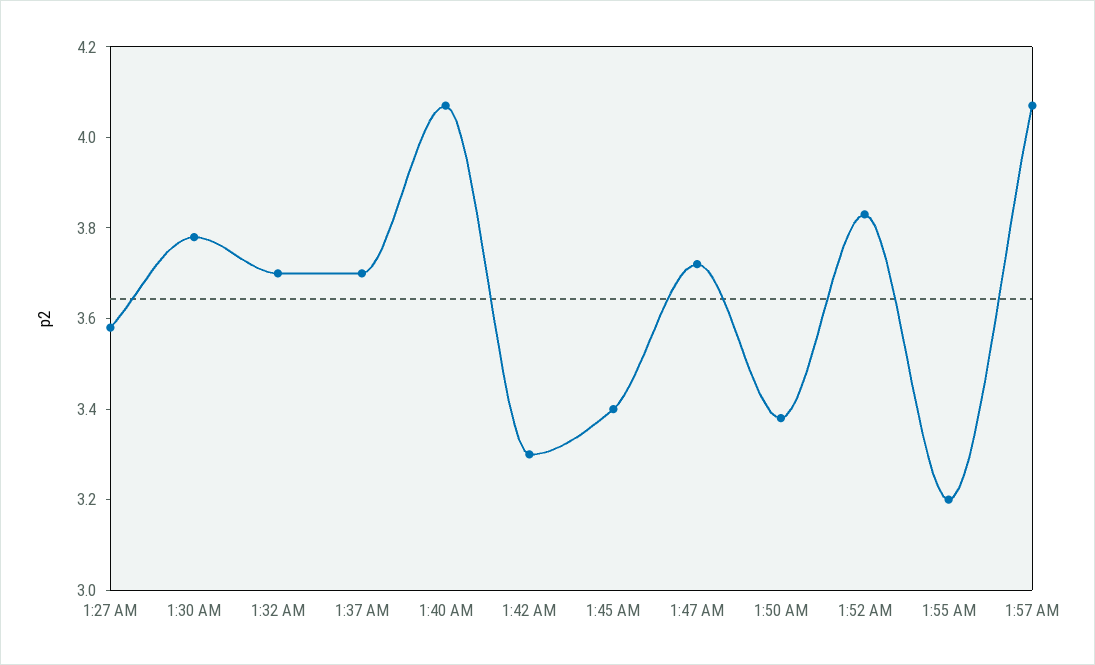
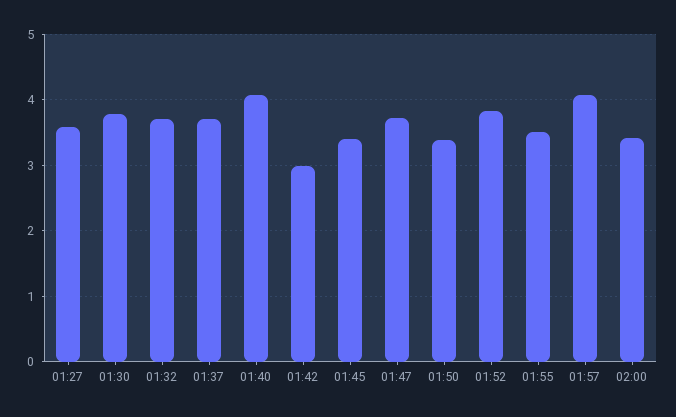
1:42 AM: 3.3 -> 3
1:55 AM: 3.2 -> 3.5
02:00: none -> 3.4

